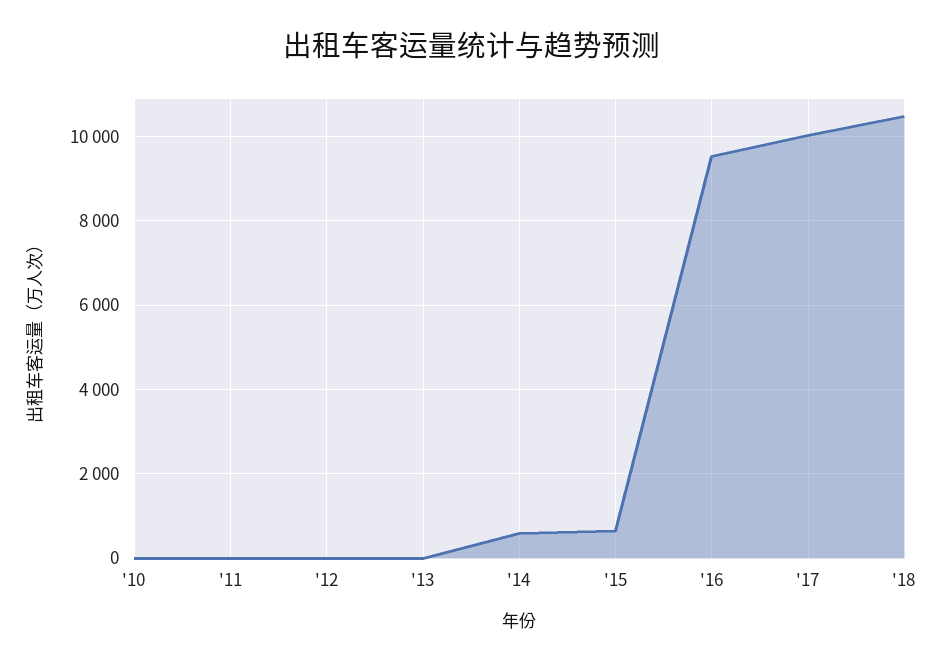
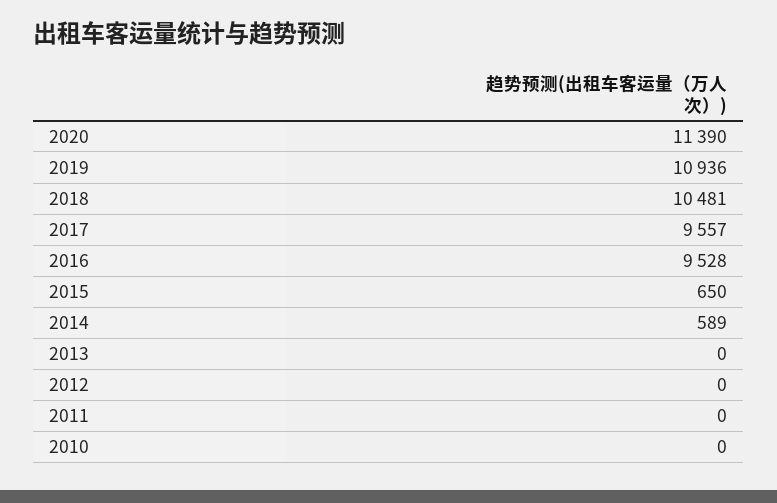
'17: 10000 -> 9557
2020: none -> 11390
2019: none -> 10936

